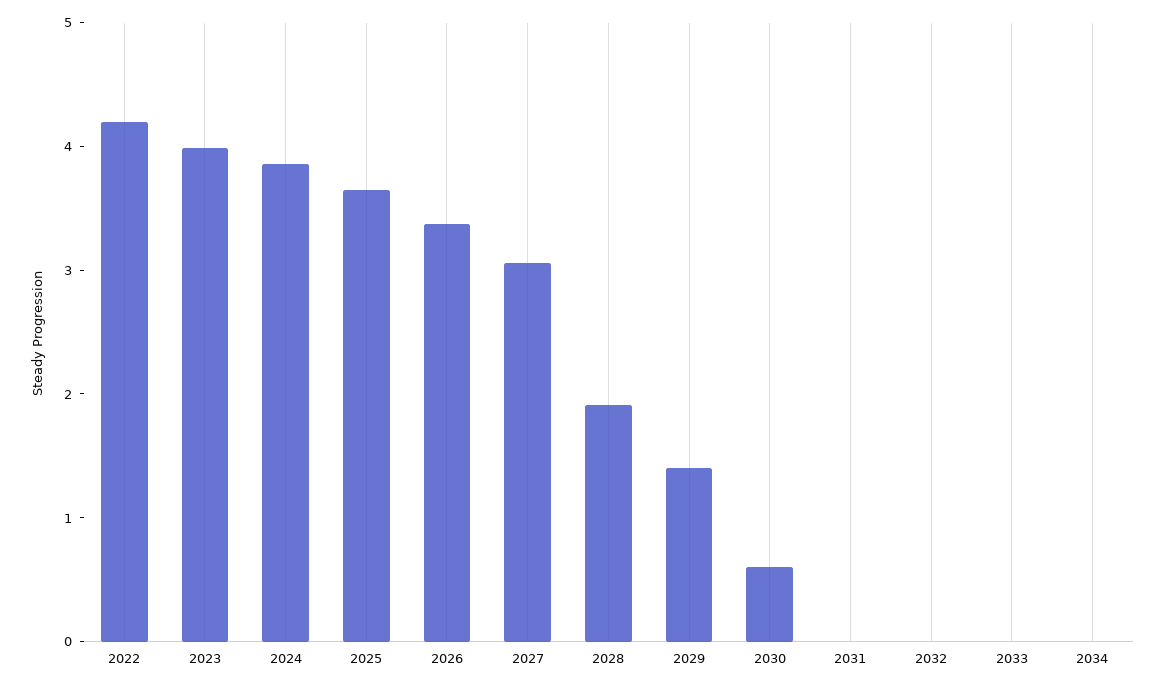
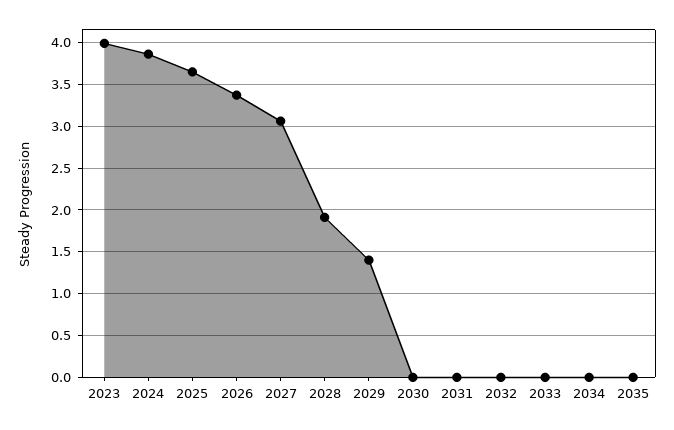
2022: 4.2 -> none
2030: 0.6 -> 0
2035: none -> 0

